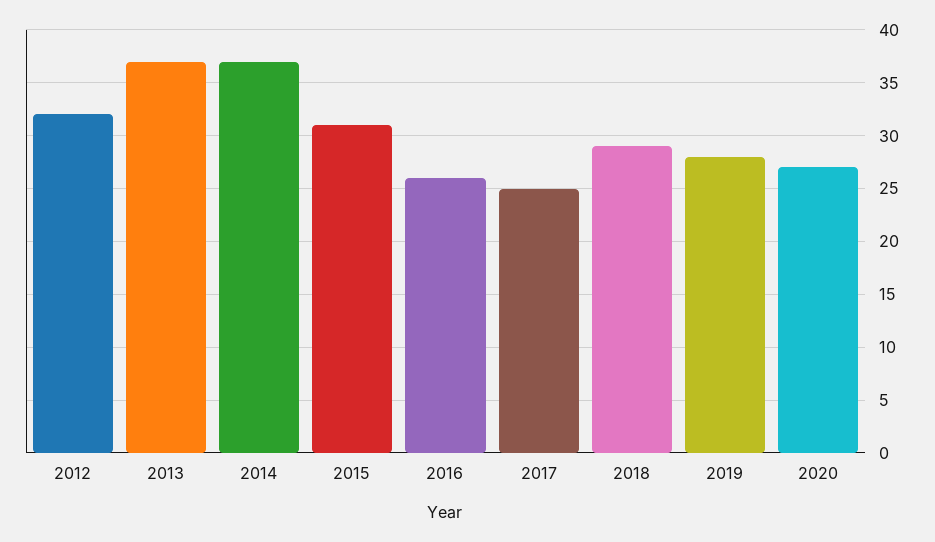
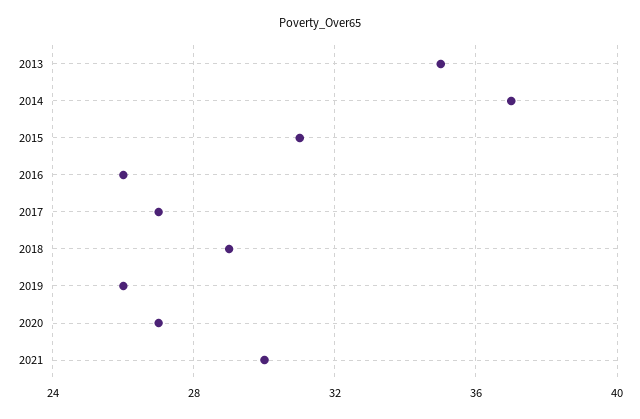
2012: 32 -> none
2013: 37 -> 35
2017: 25 -> 27
2019: 28 -> 26
2021: none -> 30

